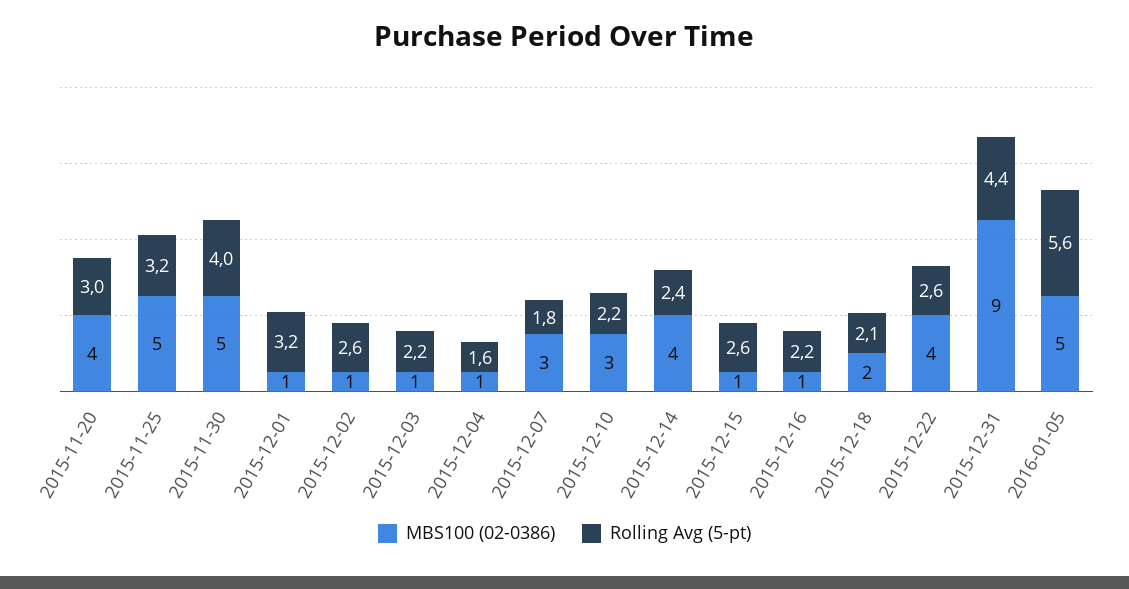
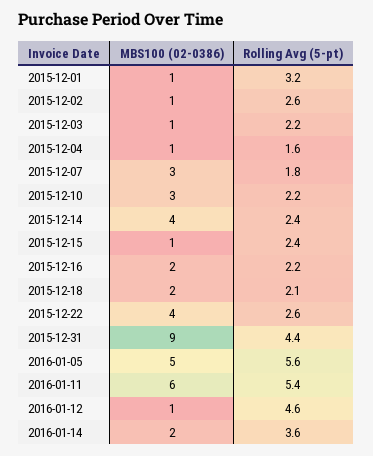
MBS100 (02-0386), 2015-11-20: 4 -> none
Rolling Avg (5-pt), 2015-11-20: 3 -> none
MBS100 (02-0386), 2015-11-25: 5 -> none
Rolling Avg (5-pt), 2015-11-25: 3.2 -> none
MBS100 (02-0386), 2015-11-30: 5 -> none
Rolling Avg (5-pt), 2015-11-30: 4 -> none
Rolling Avg (5-pt), 2015-12-15: 2.6 -> 2.4
MBS100 (02-0386), 2015-12-16: 1 -> 2
MBS100 (02-0386), 2016-01-11: none -> 6
Rolling Avg (5-pt), 2016-01-11: none -> 5.4
MBS100 (02-0386), 2016-01-12: none -> 1
Rolling Avg (5-pt), 2016-01-12: none -> 4.6
MBS100 (02-0386), 2016-01-14: none -> 2
Rolling Avg (5-pt), 2016-01-14: none -> 3.6

